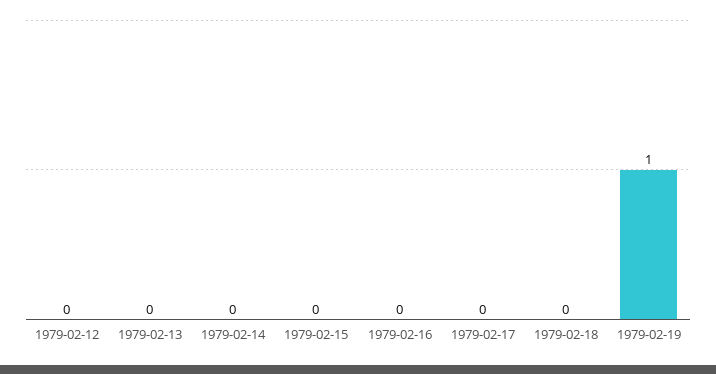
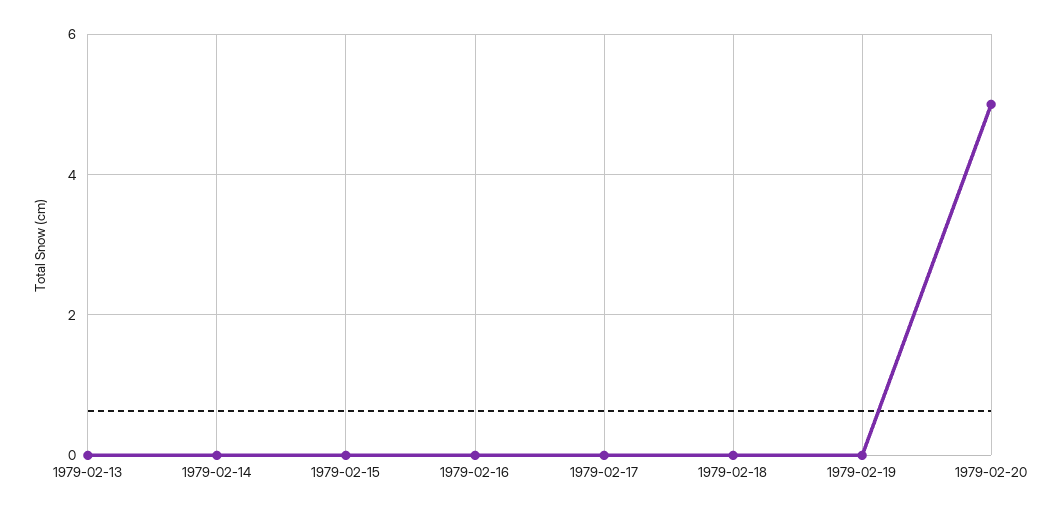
1979-02-12: 0 -> none
1979-02-19: 1 -> 0
1979-02-20: none -> 5

